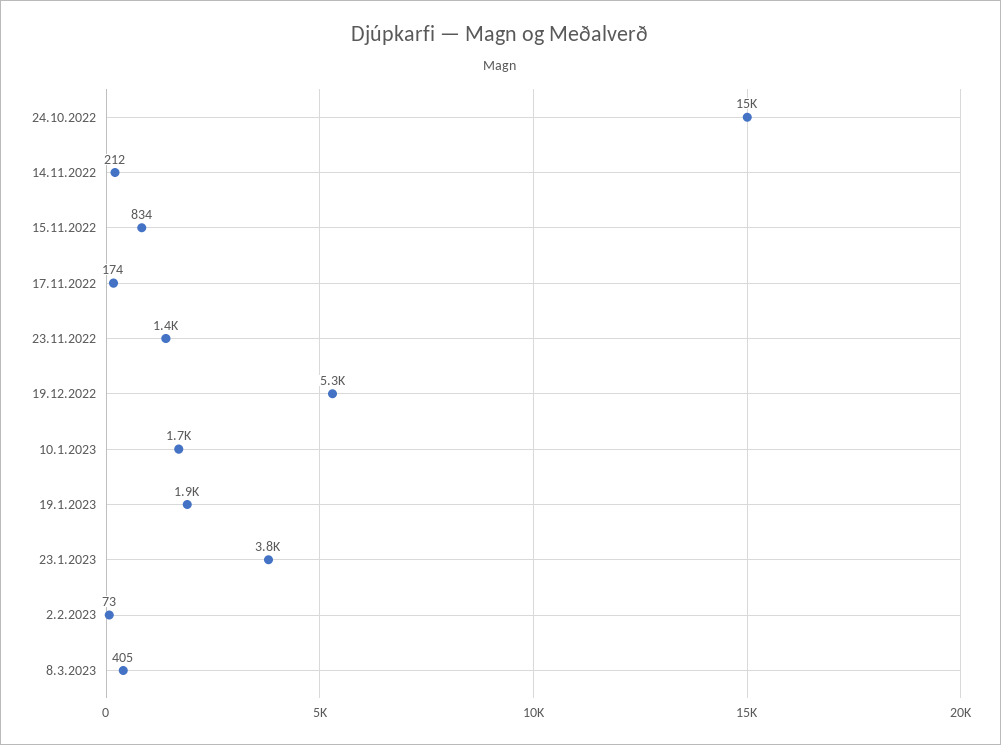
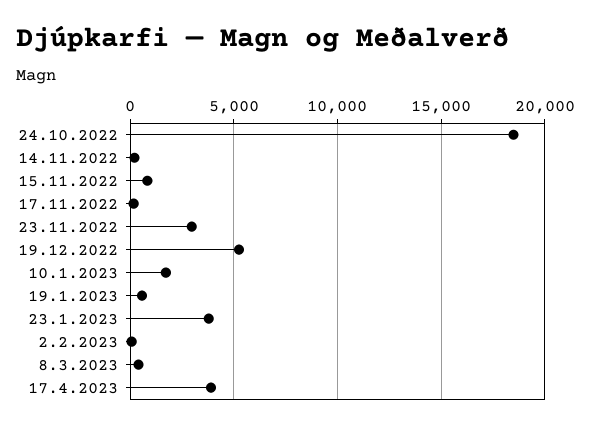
24.10.2022: 15000 -> 18500
23.11.2022: 1400 -> 3000
19.1.2023: 1900 -> 500
17.4.2023: none -> 4000

